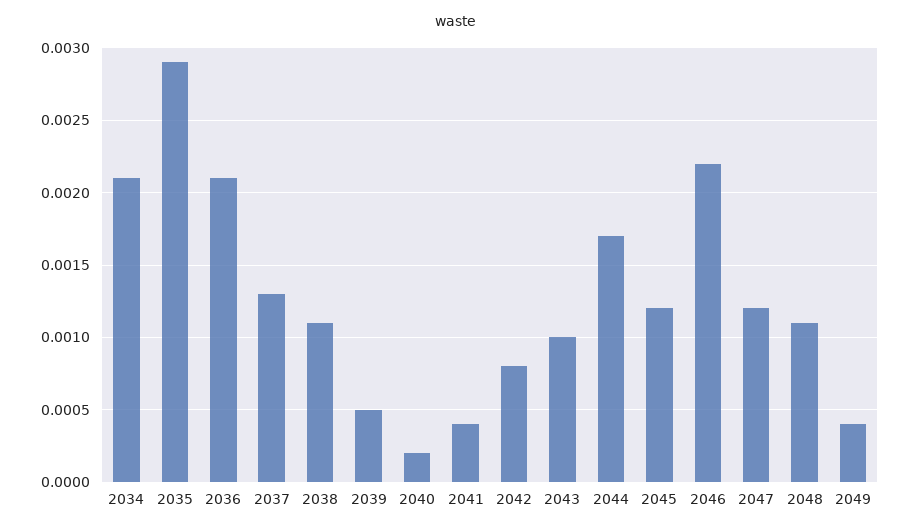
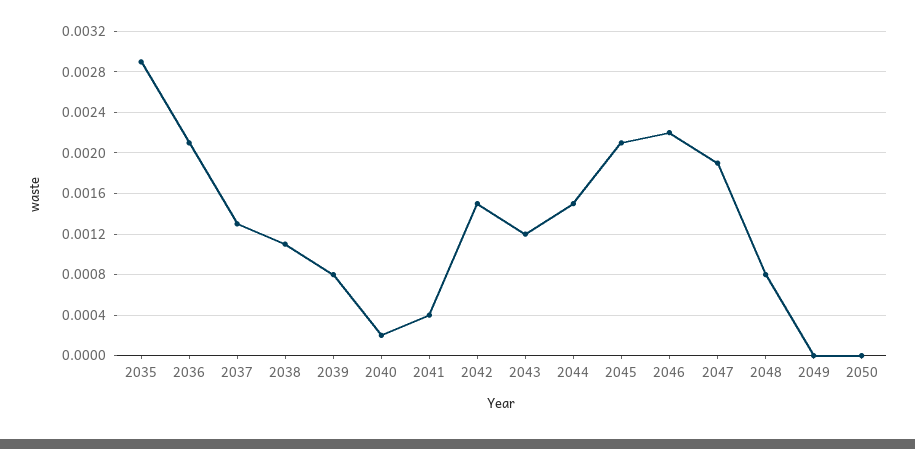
2034: 0.0021 -> none
2039: 0.0005 -> 0.0008
2042: 0.0008 -> 0.0015
2043: 0.001 -> 0.0012
2044: 0.0017 -> 0.0015
2045: 0.0012 -> 0.0021
2047: 0.0012 -> 0.0019
2048: 0.0011 -> 0.0008
2049: 0.0004 -> 0
2050: none -> 0

